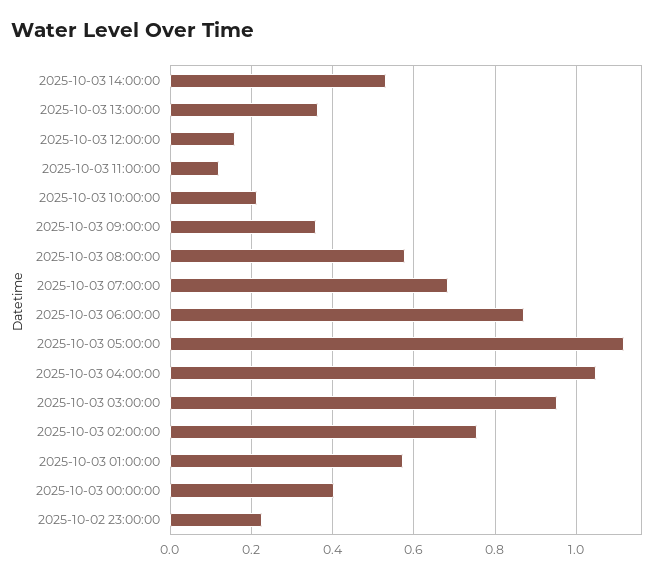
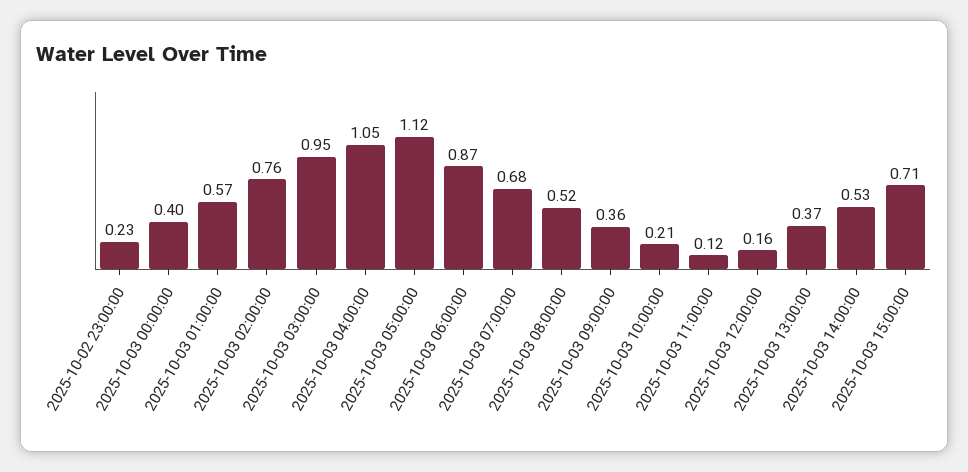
2025-10-03 08:00:00: 0.58 -> 0.52
2025-10-03 15:00:00: none -> 0.71

